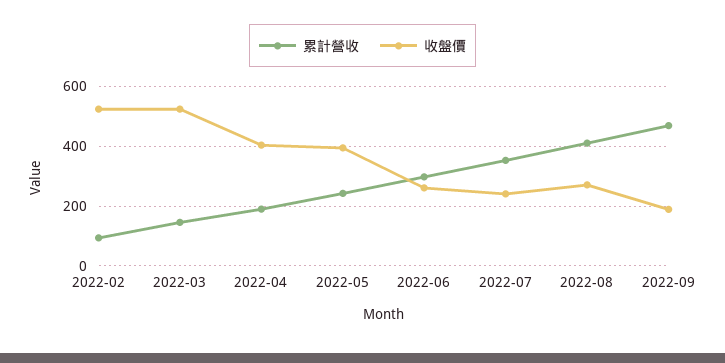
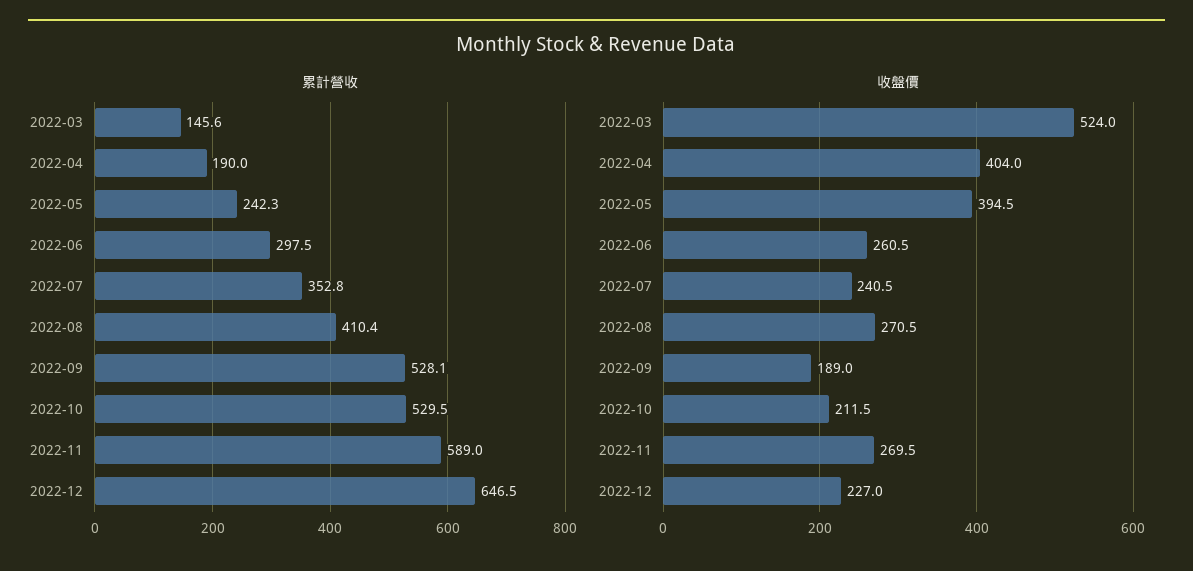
累計營收, 2022-02: 100 -> none
收盤價, 2022-02: 525 -> none
累計營收, 2022-09: 475 -> 528.1
累計營收, 2022-10: none -> 529.5
累計營收, 2022-11: none -> 589
累計營收, 2022-12: none -> 646.5
收盤價, 2022-10: none -> 211.5
收盤價, 2022-11: none -> 269.5
收盤價, 2022-12: none -> 227

